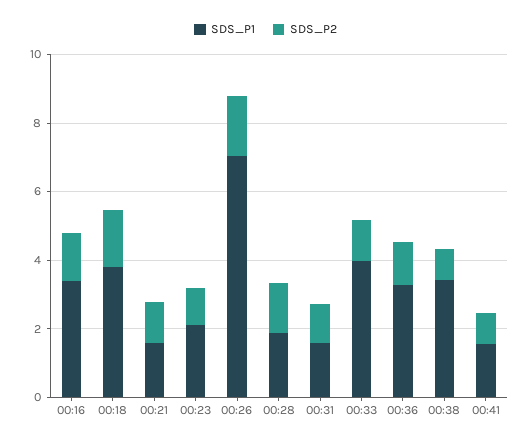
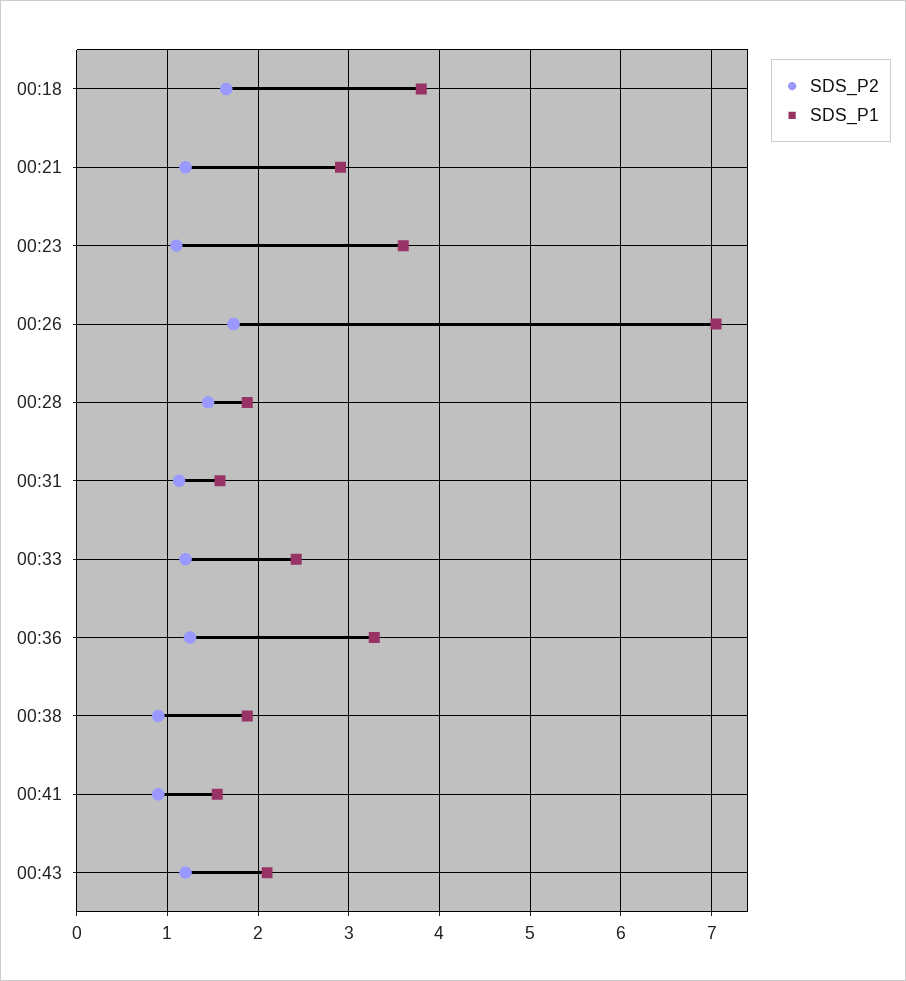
SDS_P1, 00:16: 3.5 -> none
SDS_P2, 00:16: 1.5 -> none
SDS_P1, 00:21: 1.5 -> 2.9
SDS_P1, 00:23: 2 -> 3.6
SDS_P1, 00:33: 4 -> 2.4
SDS_P1, 00:38: 3.5 -> 1.9
SDS_P2, 00:43: none -> 1.2
SDS_P1, 00:43: none -> 2.1

